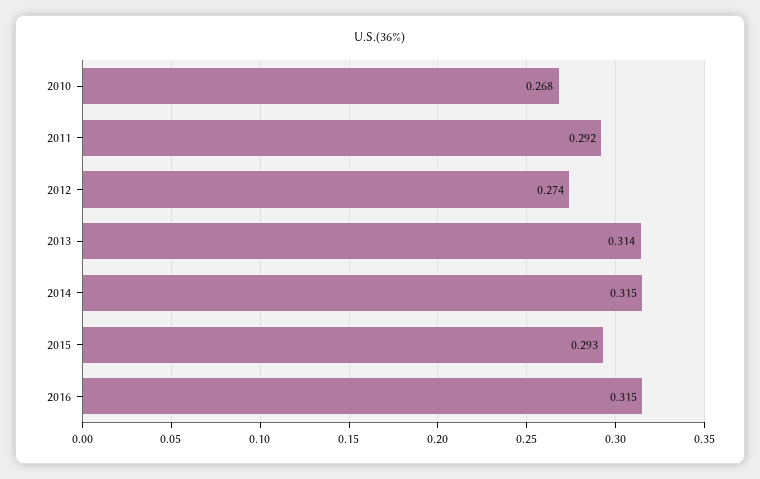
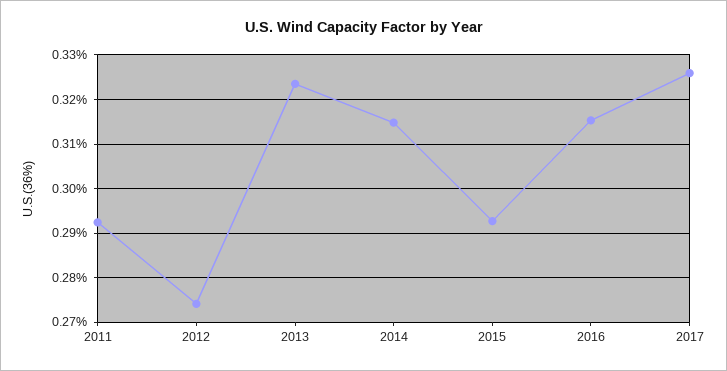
2010: 0.268 -> none
2013: 0.314 -> 0.324
2017: none -> 0.326

